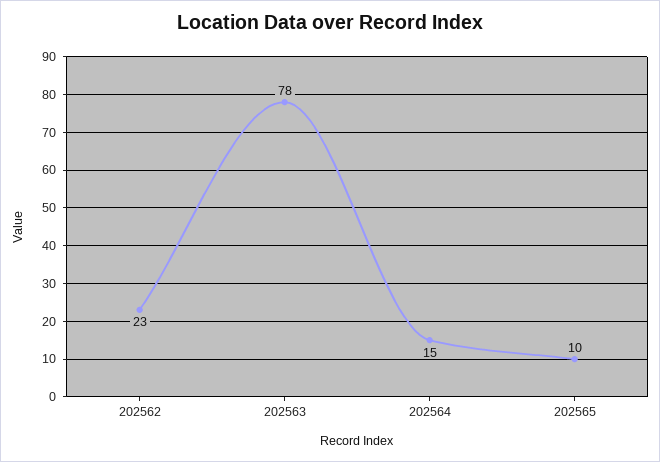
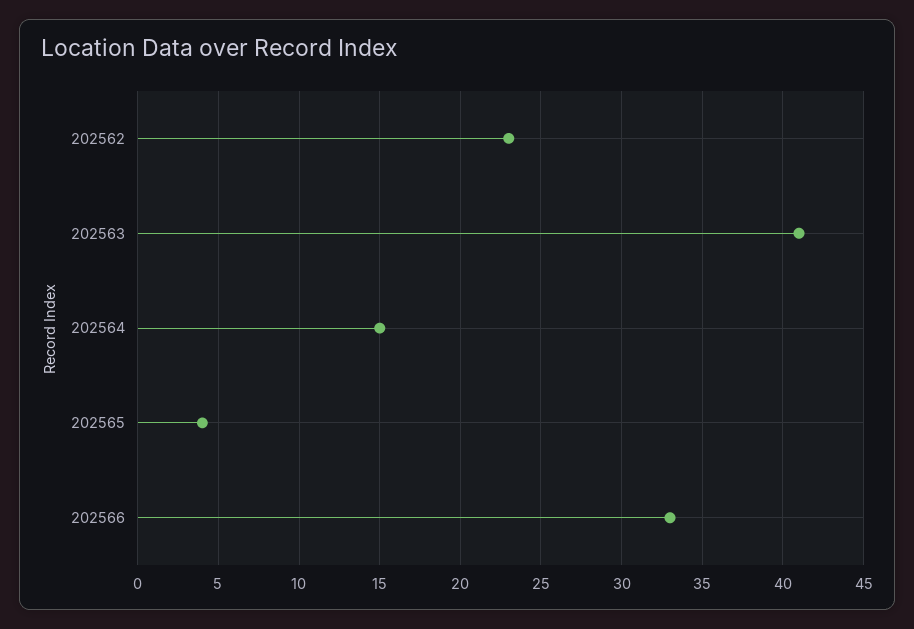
202563: 78 -> 41
202565: 10 -> 4
202566: none -> 33

